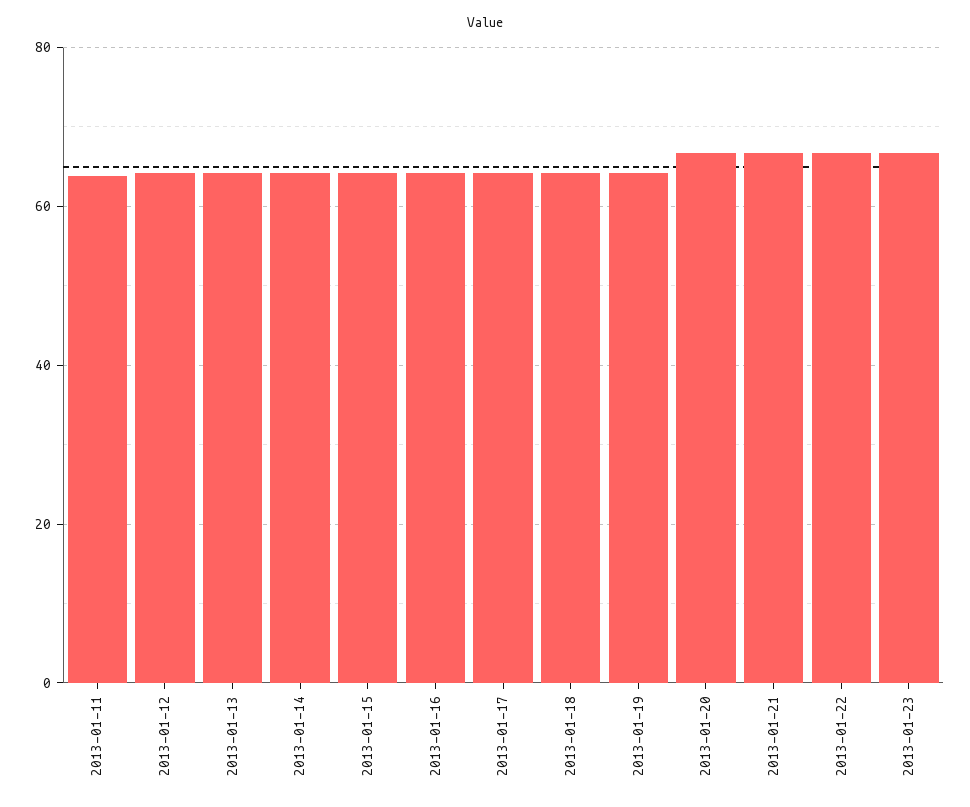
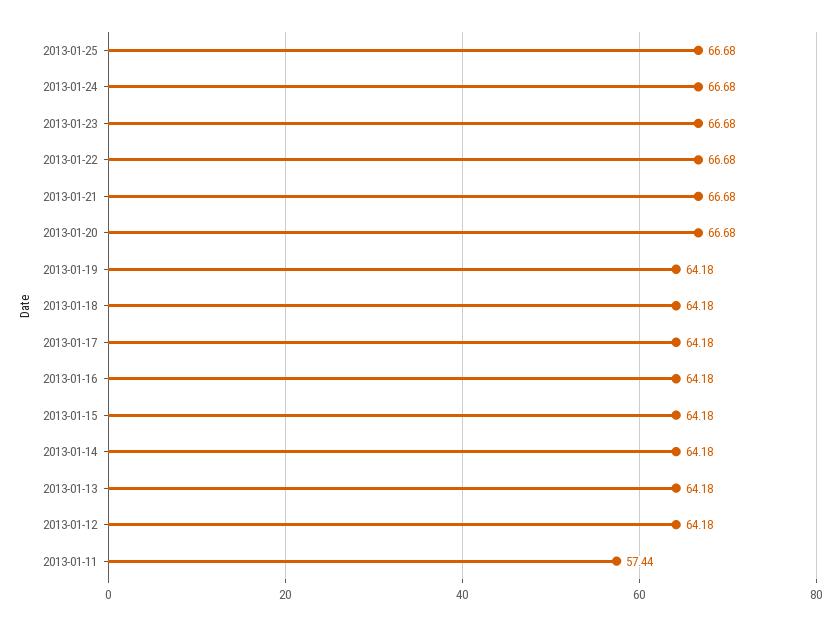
2013-01-11: 64 -> 57.44
2013-01-25: none -> 66.68
2013-01-24: none -> 66.68

